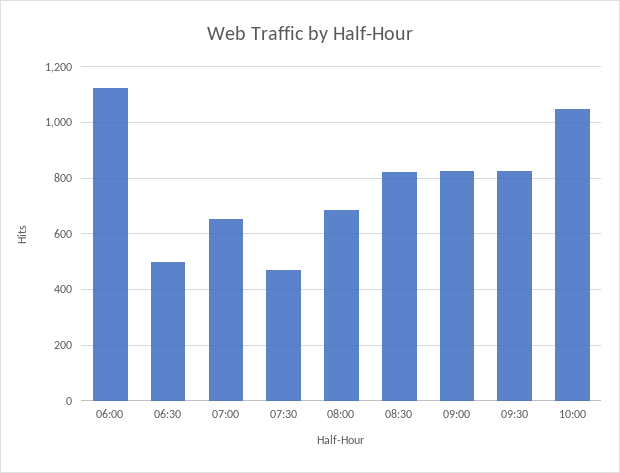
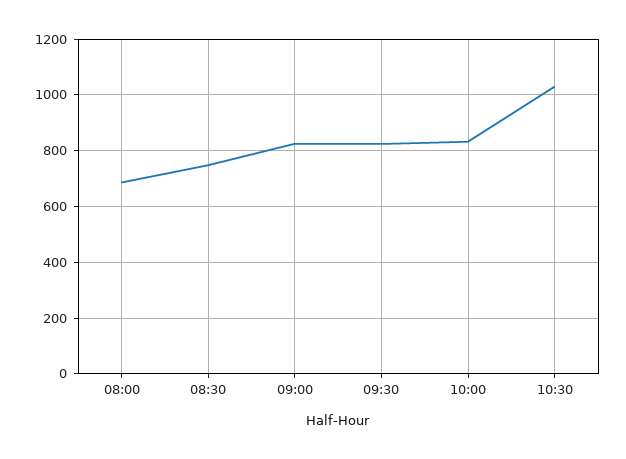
06:00: 1125 -> none
06:30: 500 -> none
07:00: 650 -> none
07:30: 475 -> none
08:30: 825 -> 750
10:00: 1050 -> 825
10:30: none -> 1025

